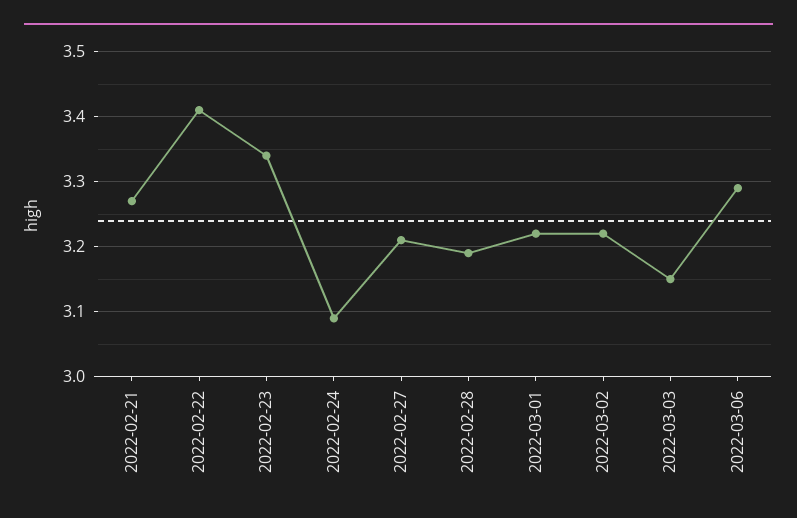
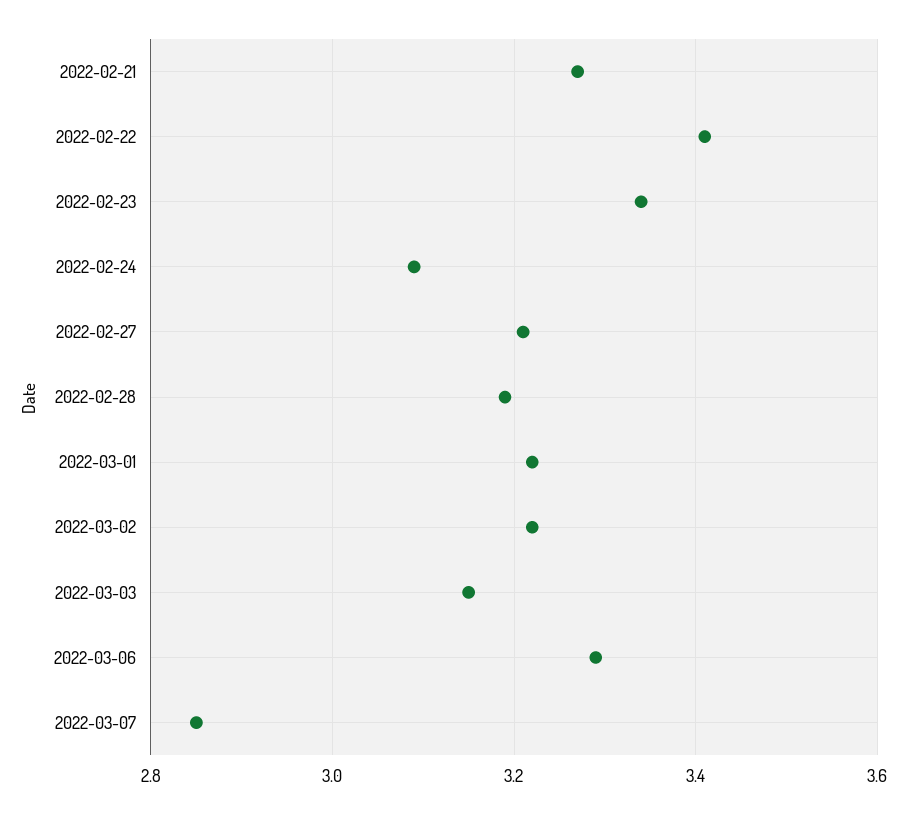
2022-03-07: none -> 2.85

